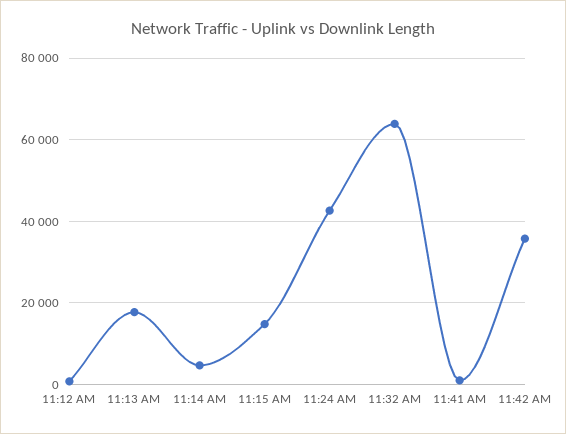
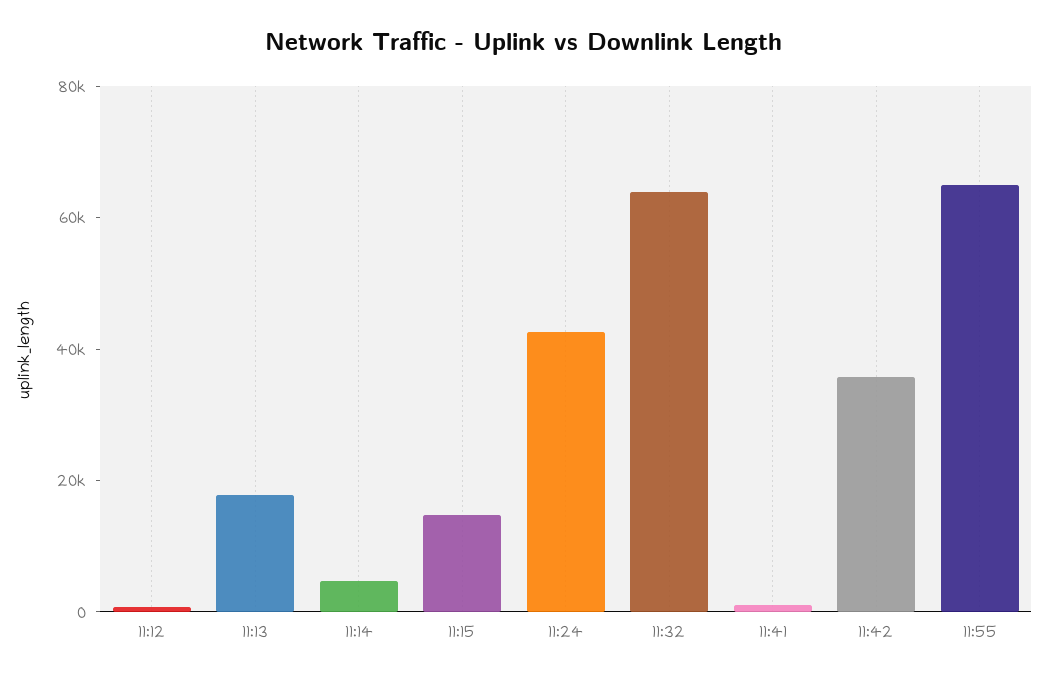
11:55: none -> 65000

